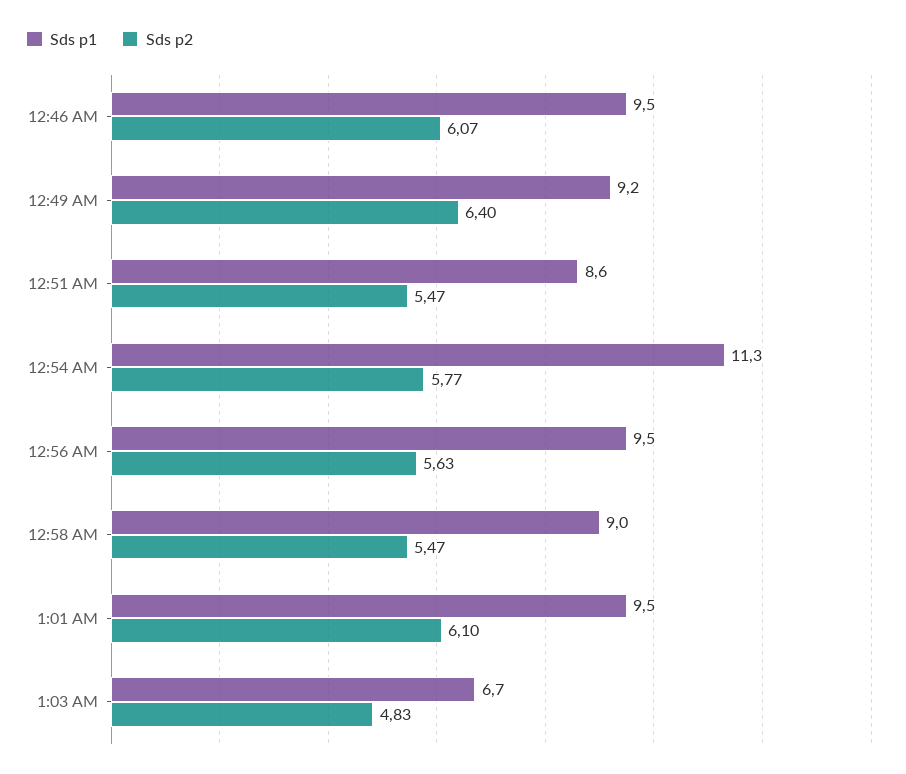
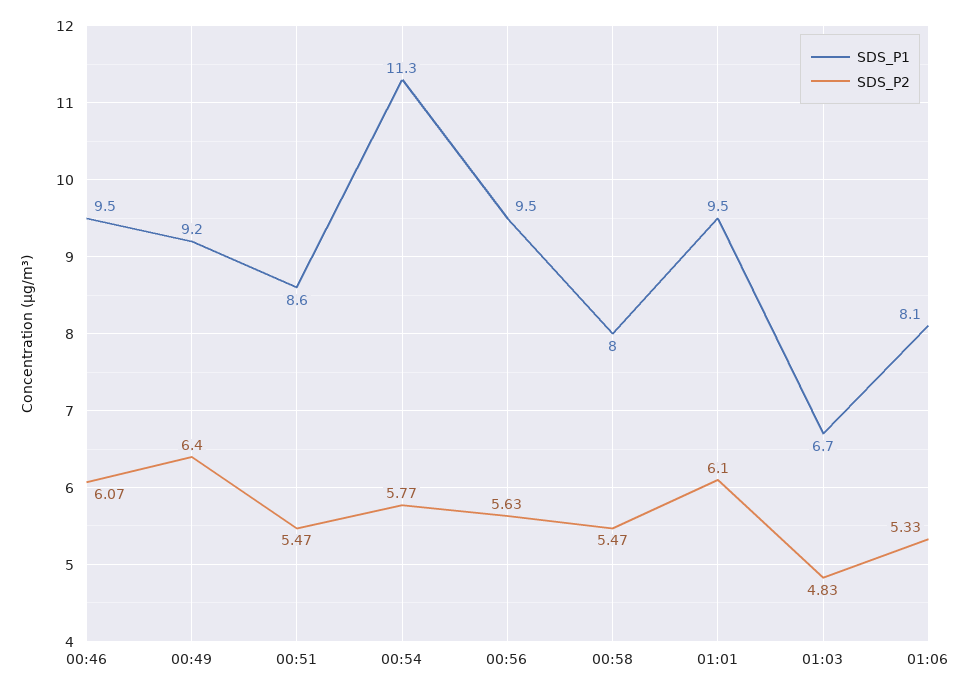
Sds p1, 12:58 AM: 9 -> 8
Sds p1, 01:06: none -> 8.1
Sds p2, 01:06: none -> 5.33

